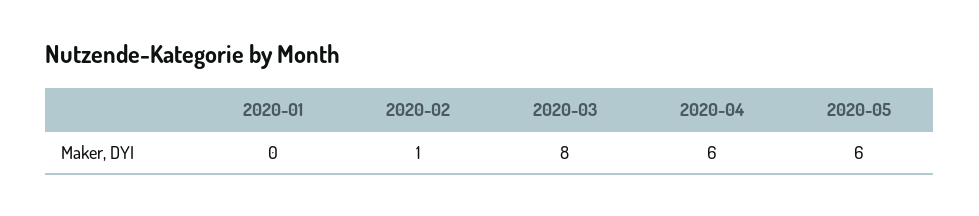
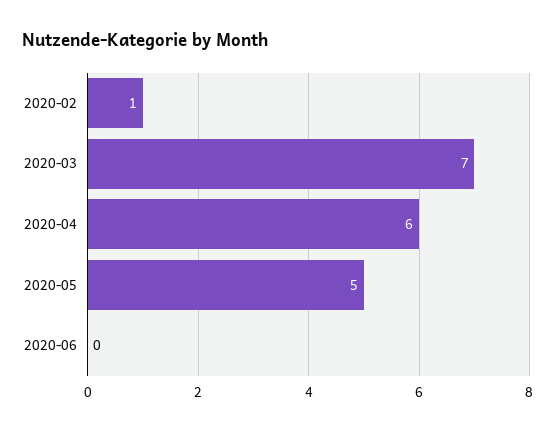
2020-01: 0 -> none
2020-03: 8 -> 7
2020-05: 6 -> 5
2020-06: none -> 0

